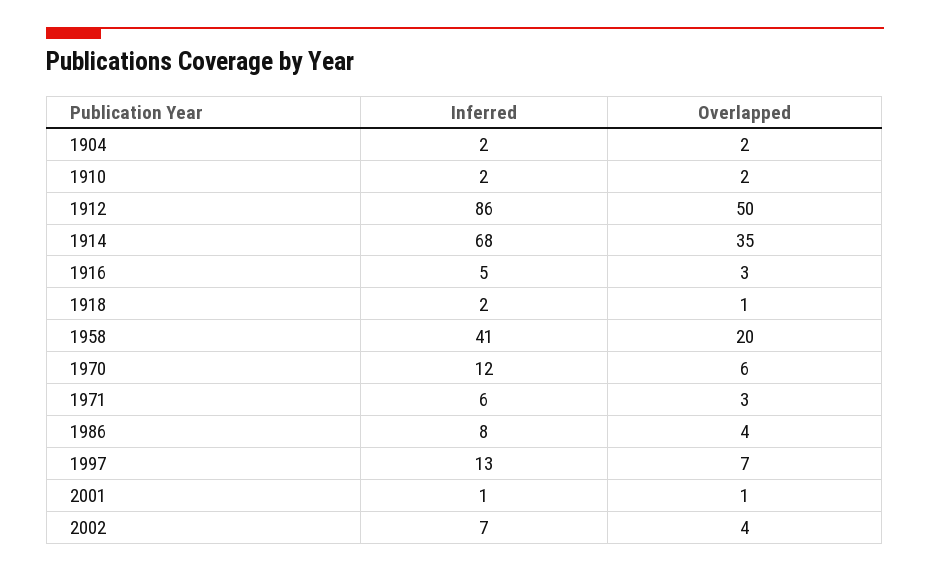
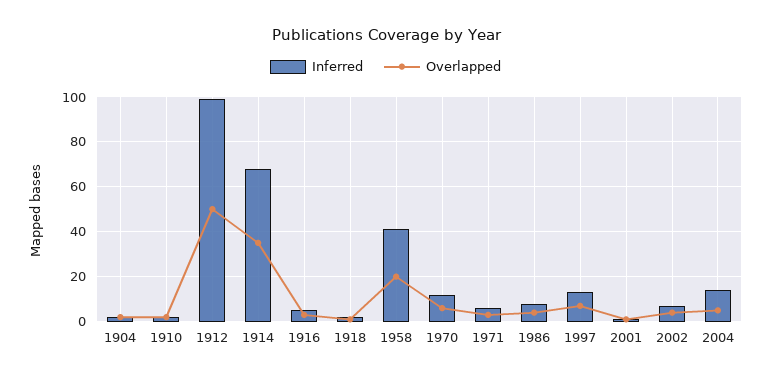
Inferred, 1912: 86 -> 100
Inferred, 2004: none -> 15
Overlapped, 2004: none -> 5

